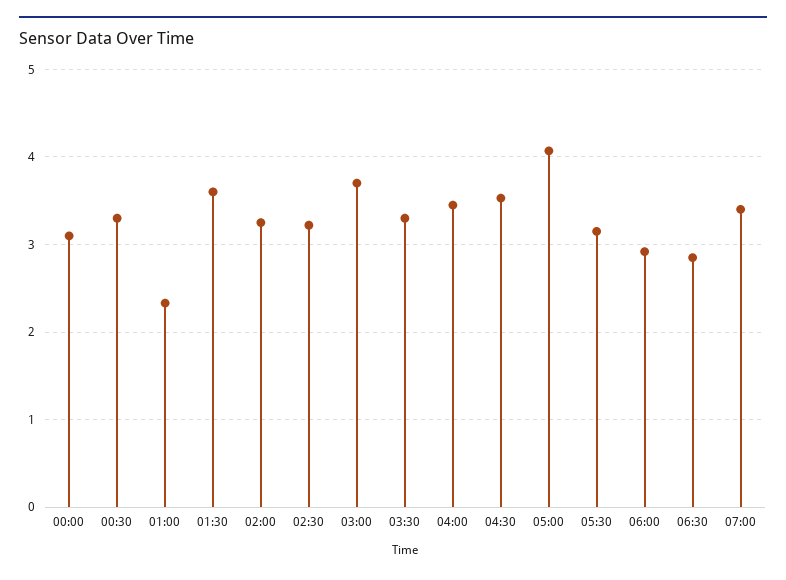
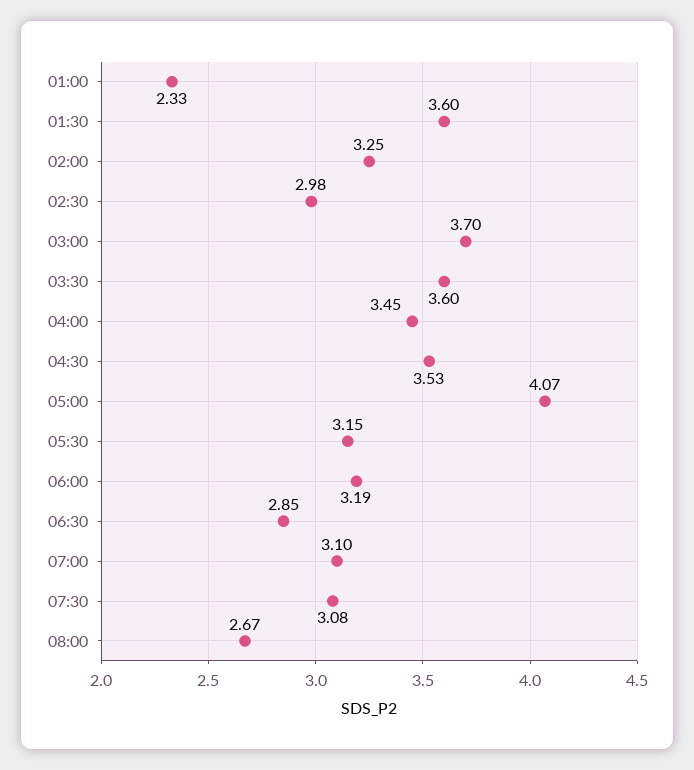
00:00: 3.1 -> none
00:30: 3.3 -> none
02:30: 3.2 -> 2.98
03:30: 3.3 -> 3.6
06:00: 2.9 -> 3.19
07:00: 3.4 -> 3.1
07:30: none -> 3.08
08:00: none -> 2.67

